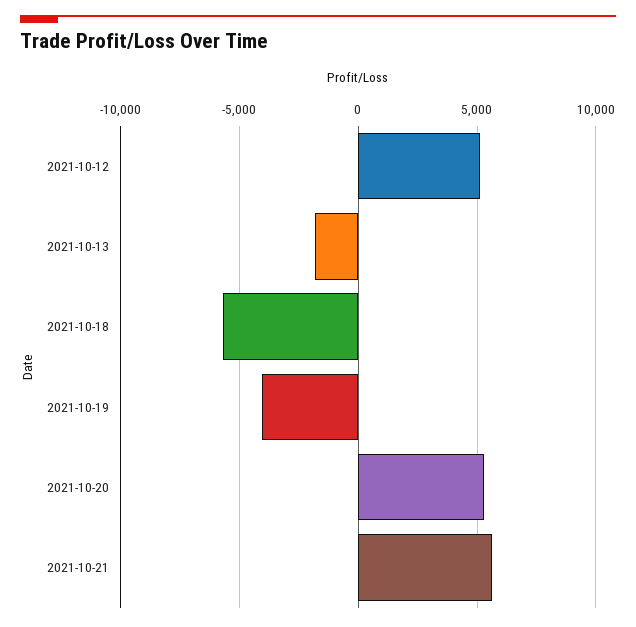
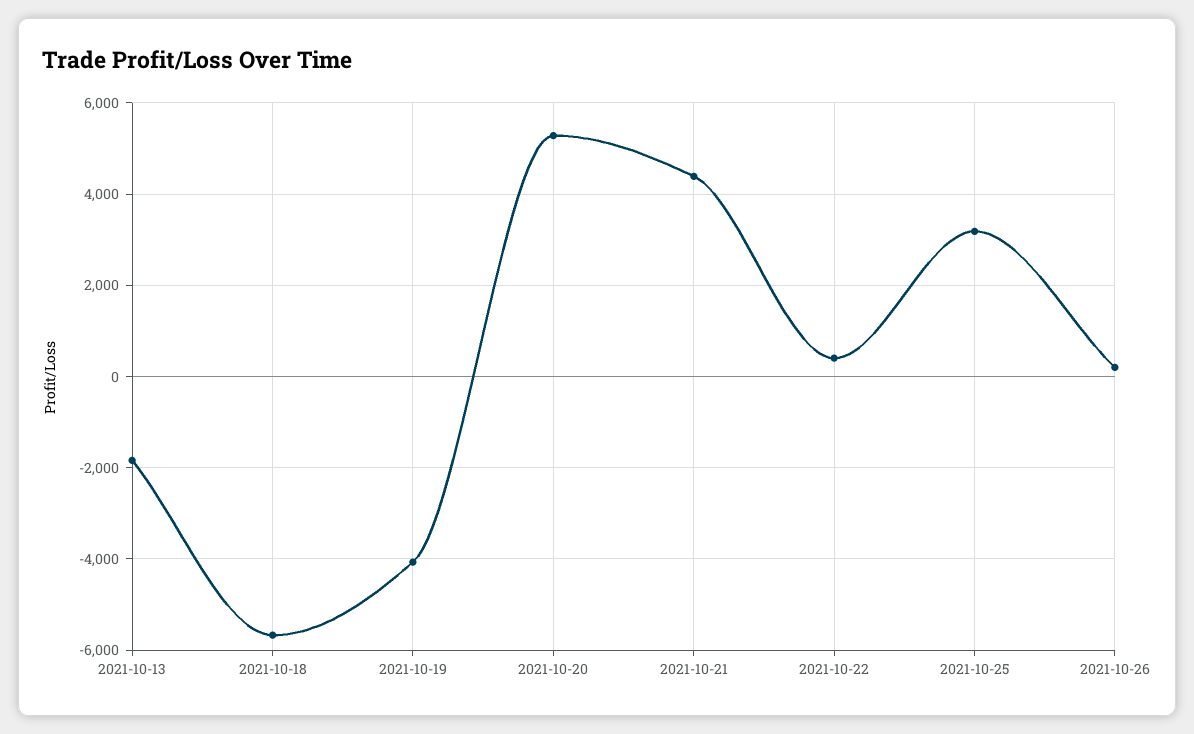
2021-10-12: 5000 -> none
2021-10-21: 5500 -> 4400
2021-10-22: none -> 400
2021-10-25: none -> 3200
2021-10-26: none -> 200

